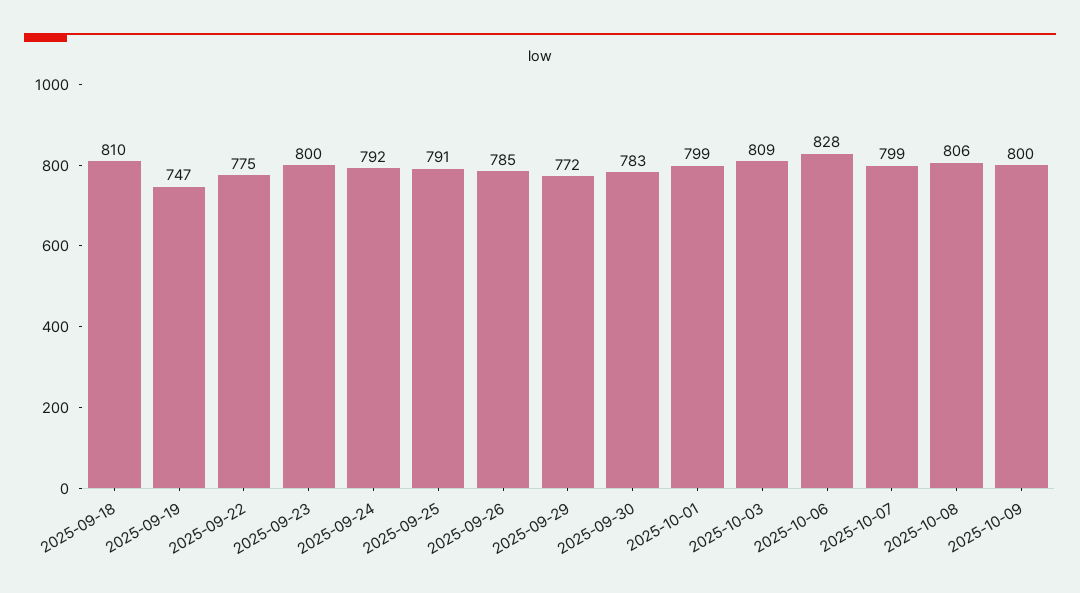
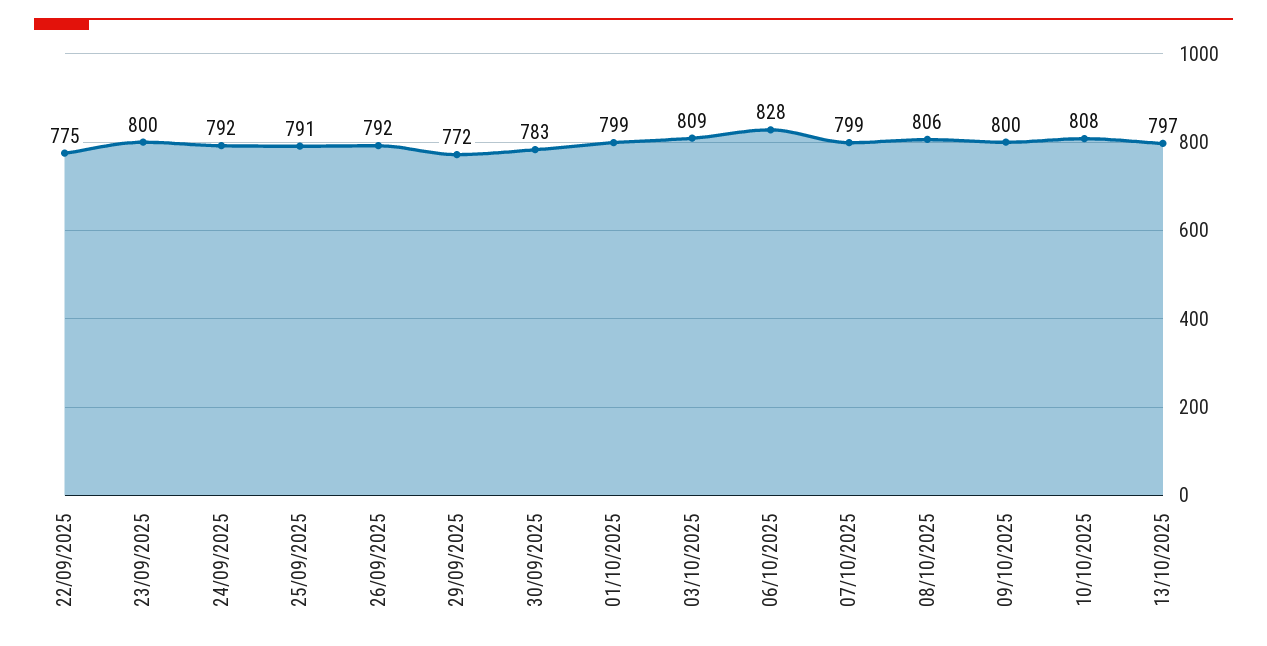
2025-09-18: 810 -> none
2025-09-19: 747 -> none
2025-09-26: 785 -> 792
10/10/2025: none -> 808
13/10/2025: none -> 797

